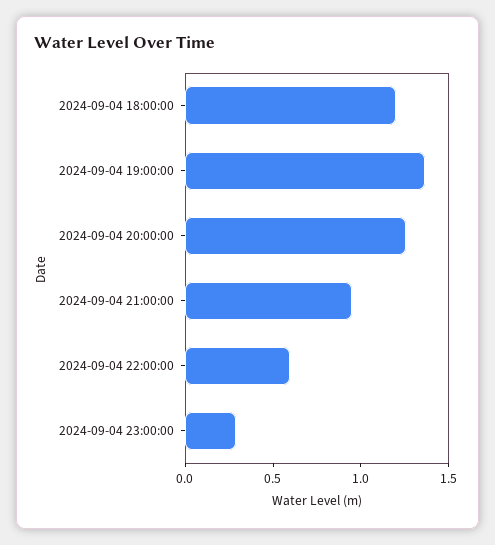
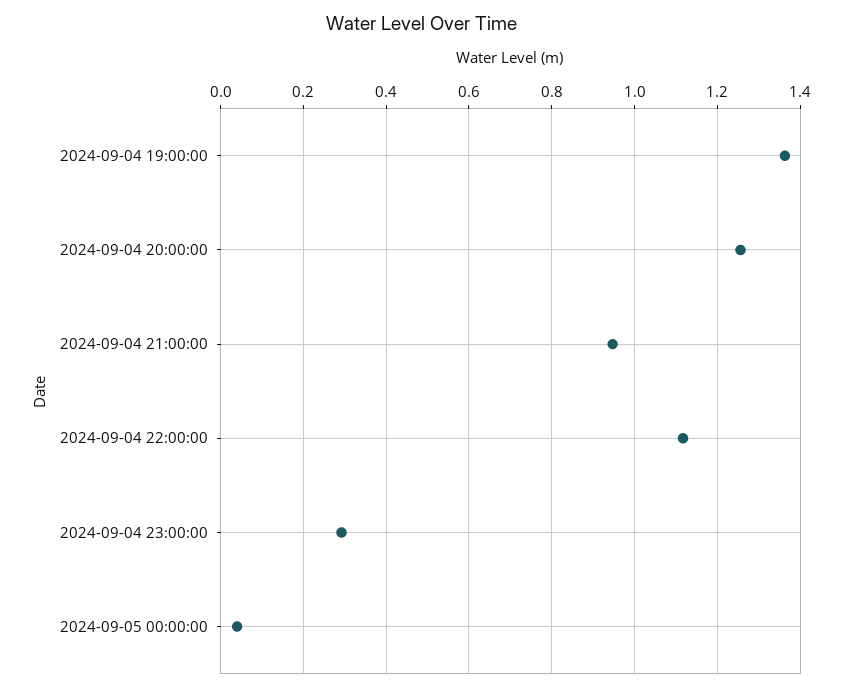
2024-09-04 18:00:00: 1.2 -> none
2024-09-04 22:00:00: 0.6 -> 1.12
2024-09-05 00:00:00: none -> 0.04

